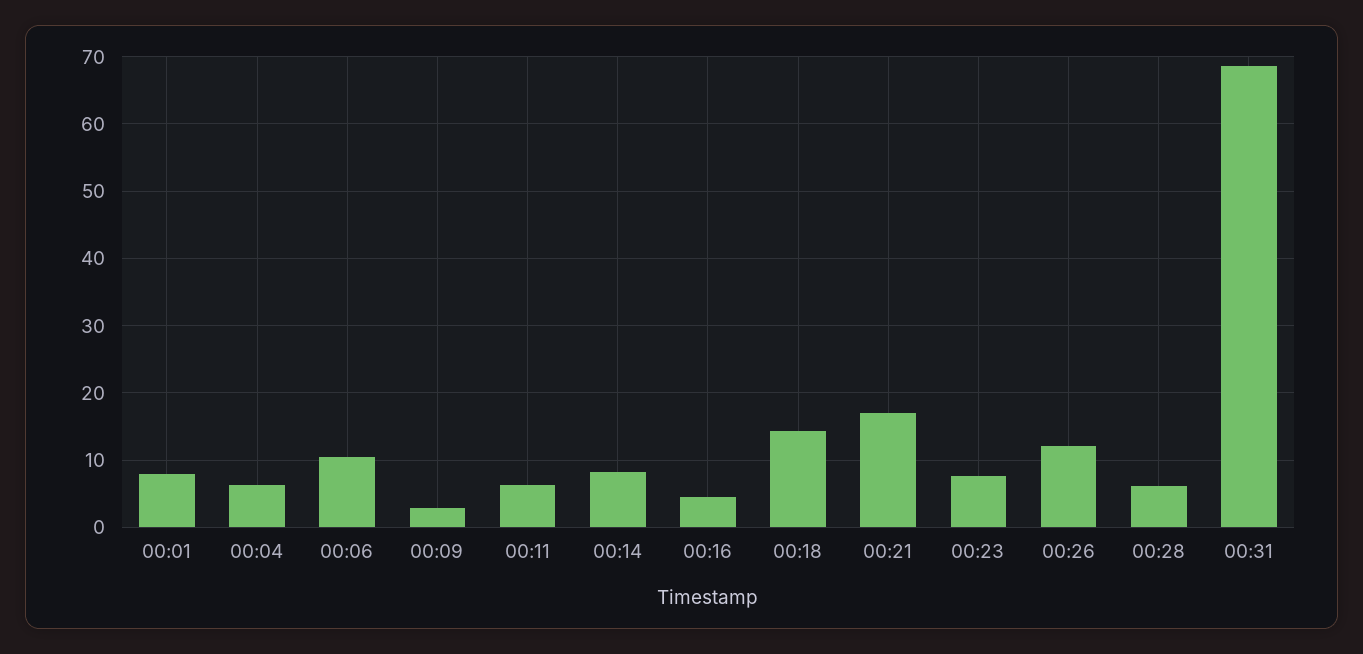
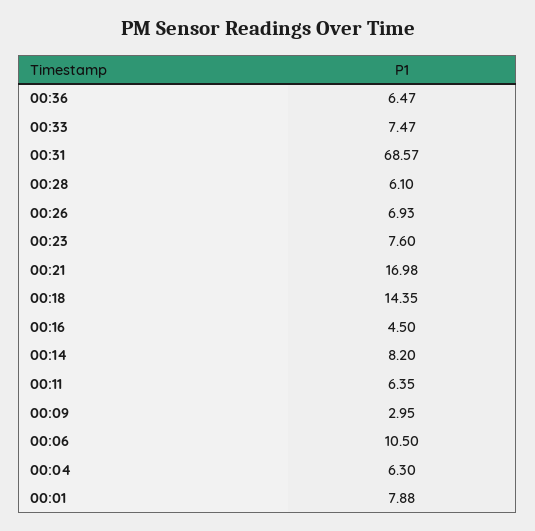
00:26: 12 -> 6.93
00:36: none -> 6.47
00:33: none -> 7.47

